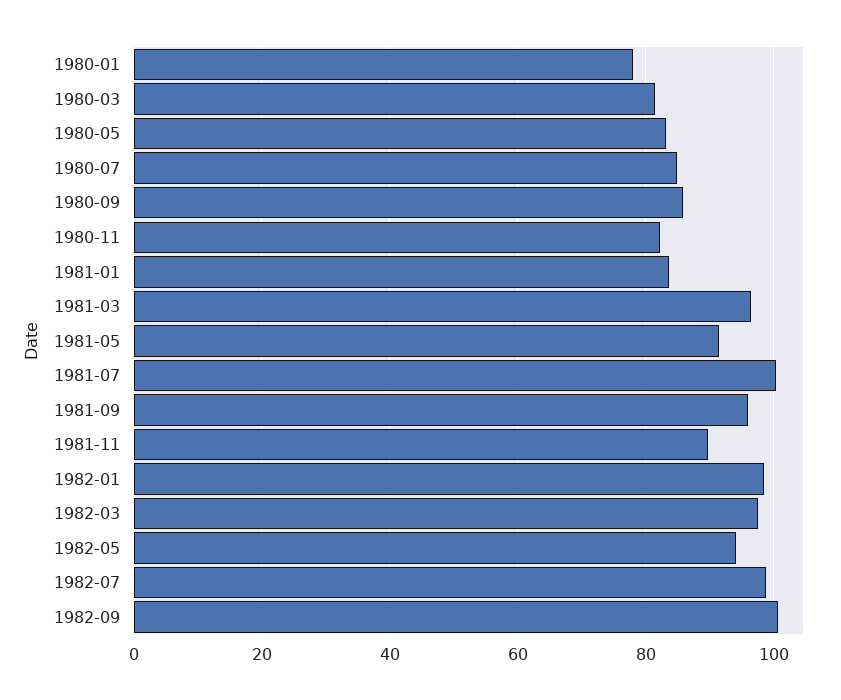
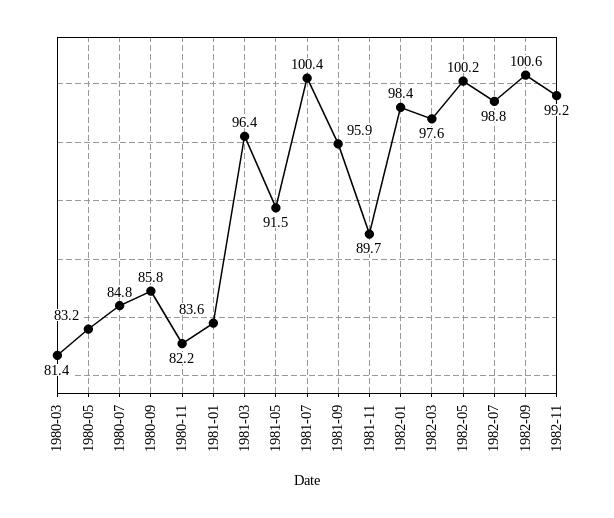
1980-01: 78 -> none
1982-05: 94 -> 100.2
1982-11: none -> 99.2

